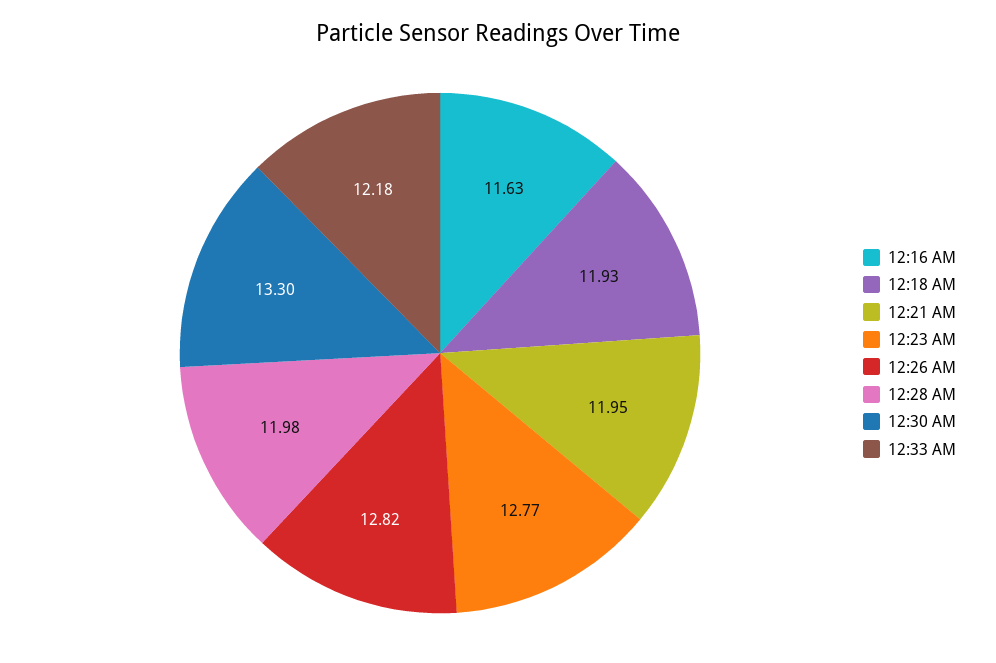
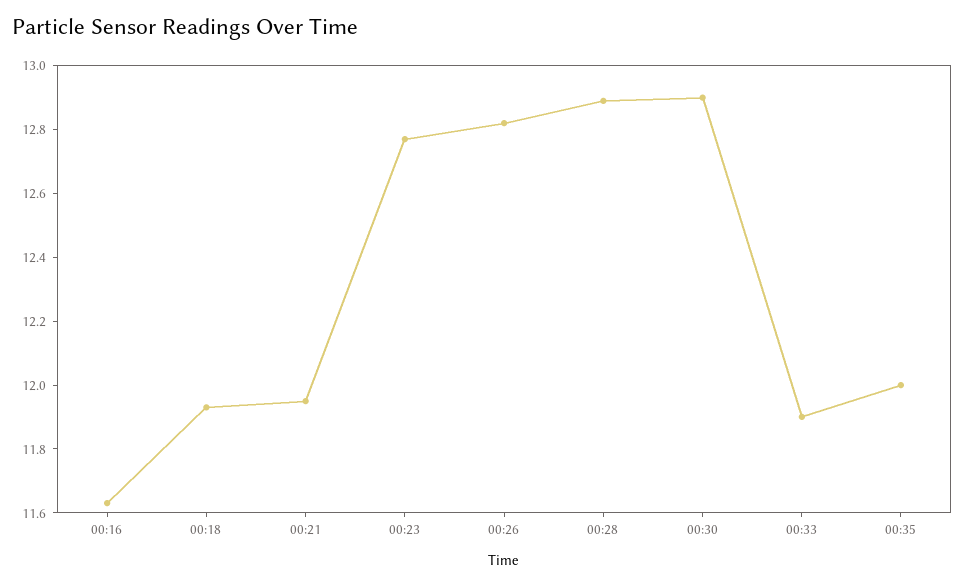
12:28 AM: 11.98 -> 12.9
12:30 AM: 13.3 -> 12.9
12:33 AM: 12.18 -> 11.9
00:35: none -> 12

